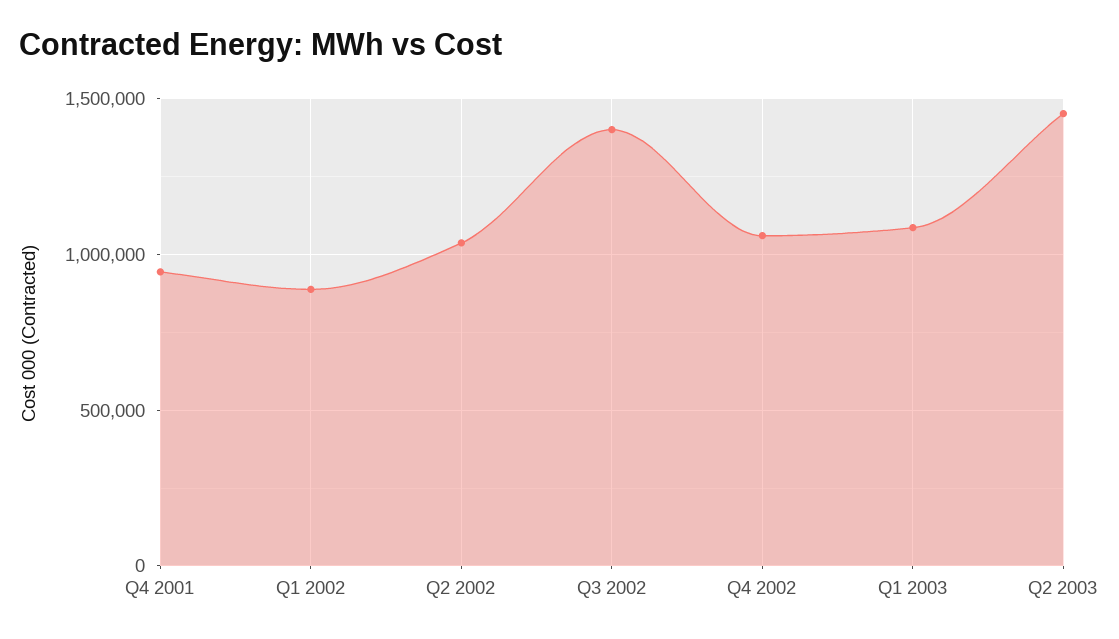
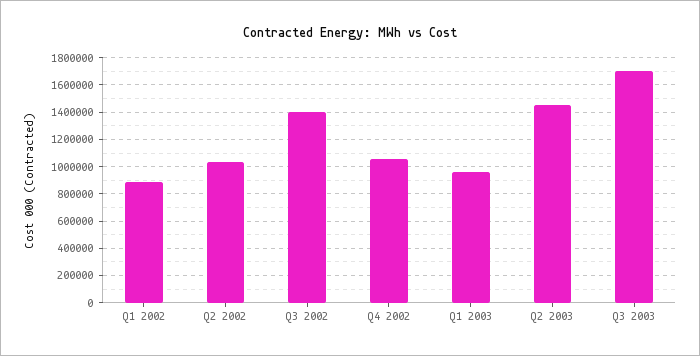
Q4 2001: 950000 -> none
Q1 2003: 1100000 -> 950000
Q3 2003: none -> 1700000

